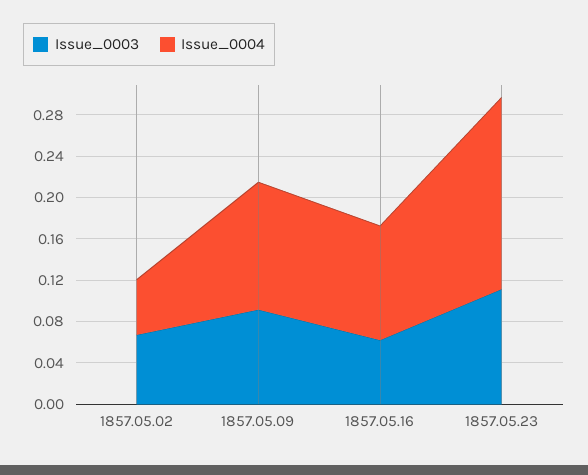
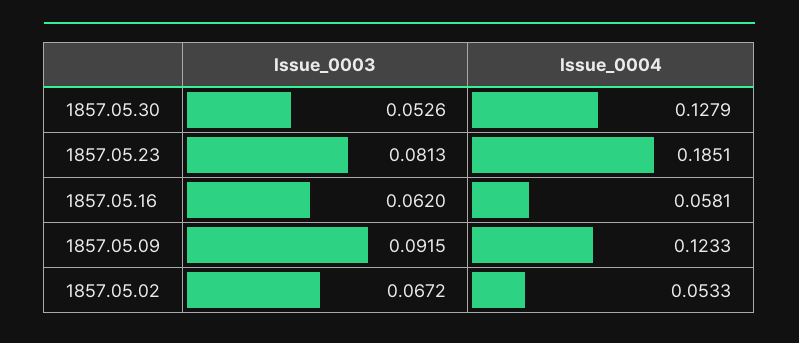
Issue_0004, 1857.05.16: 0.11 -> 0.0581
Issue_0003, 1857.05.23: 0.11 -> 0.0813
Issue_0003, 1857.05.30: none -> 0.0526
Issue_0004, 1857.05.30: none -> 0.1279

